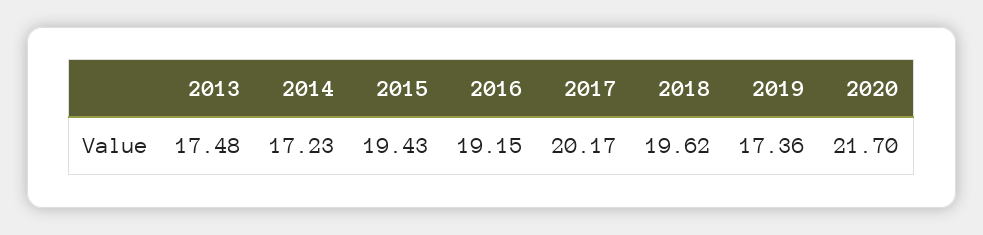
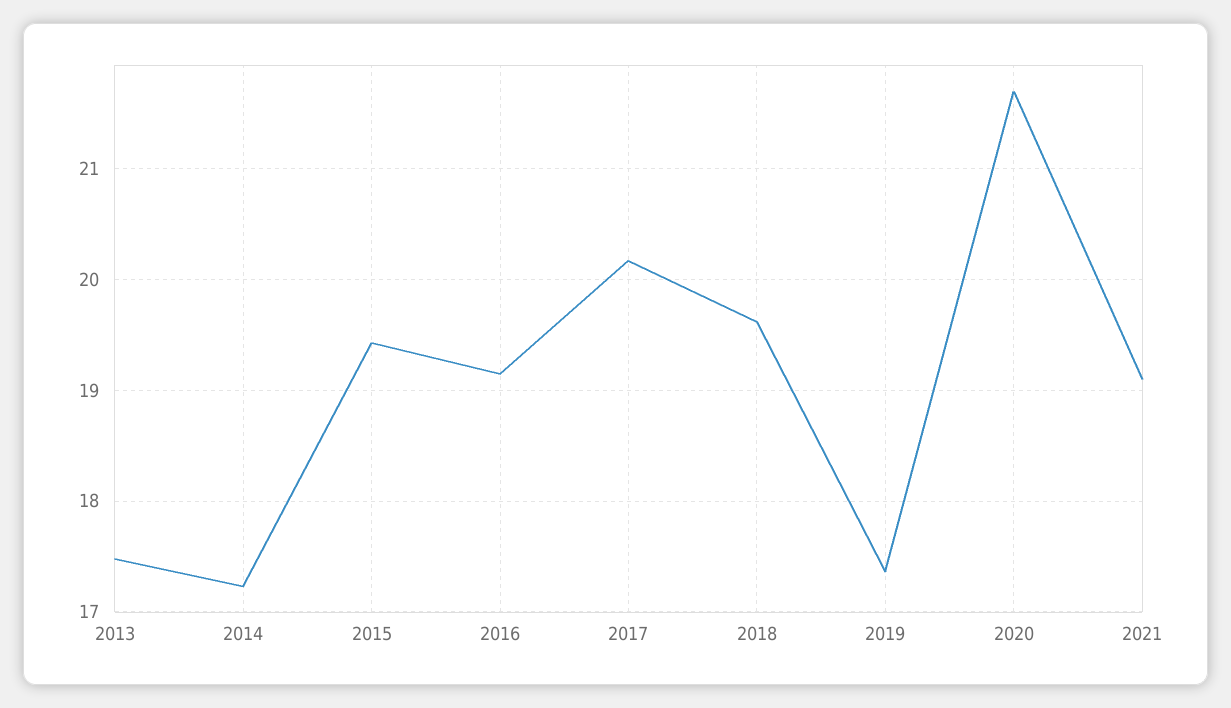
2021: none -> 19.1

